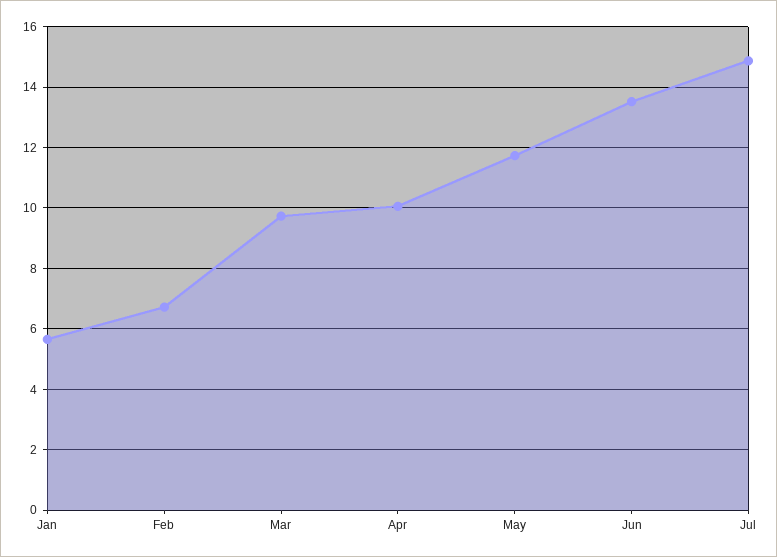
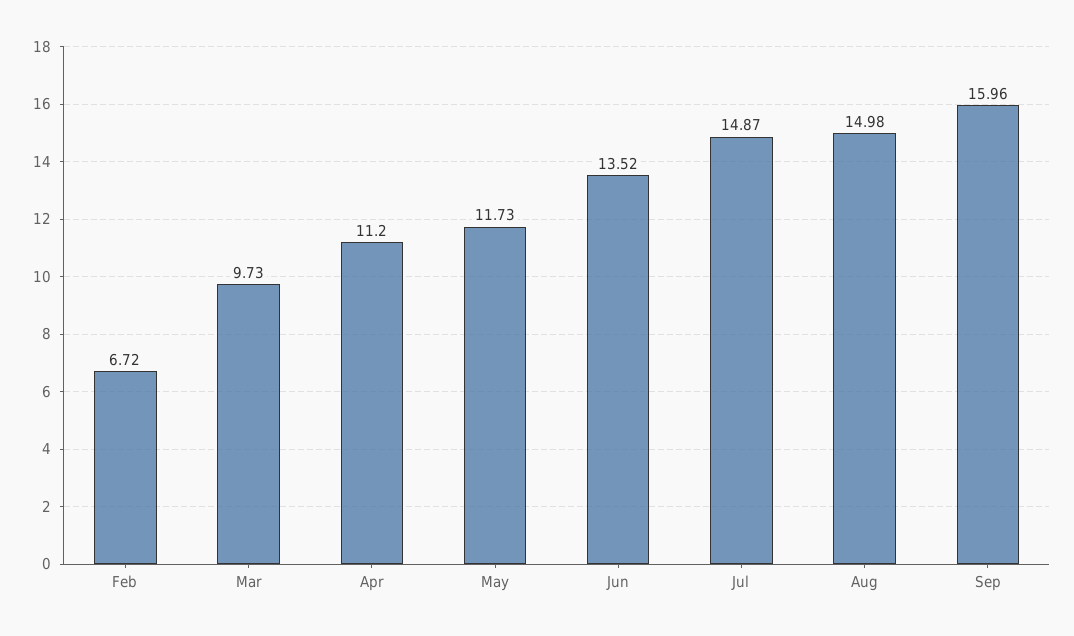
Jan: 5.6 -> none
Apr: 10 -> 11.2
Aug: none -> 14.98
Sep: none -> 15.96

